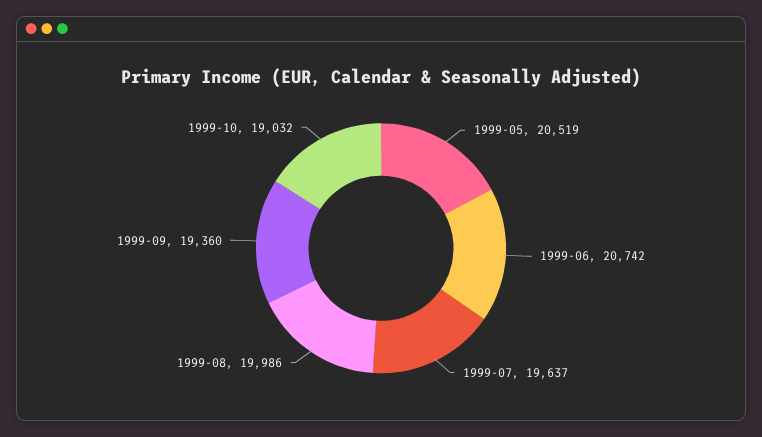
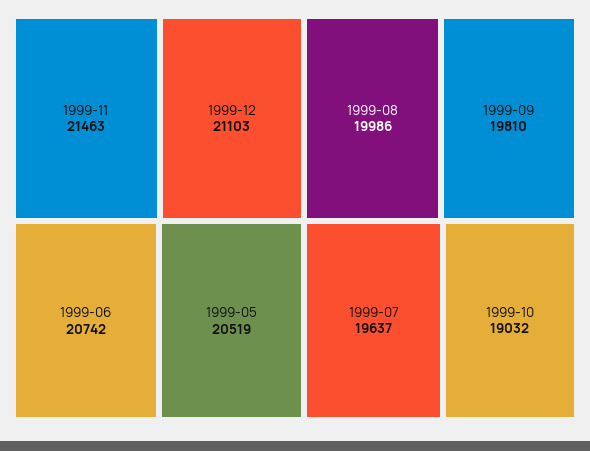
1999-09: 19360 -> 19810
1999-11: none -> 21463
1999-12: none -> 21103

